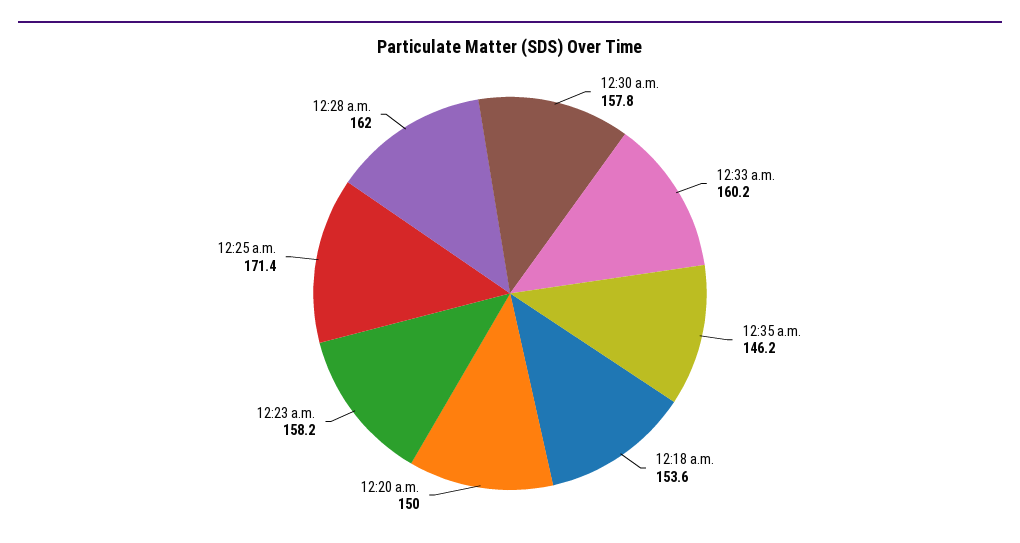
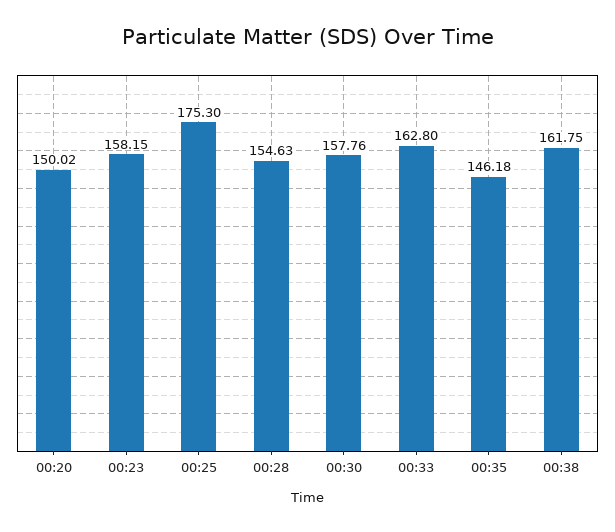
12:33 a.m.: 160.2 -> 162.8
12:18 a.m.: 153.6 -> none
12:25 a.m.: 171.4 -> 175.3
12:28 a.m.: 162 -> 154.63
00:38: none -> 161.75

